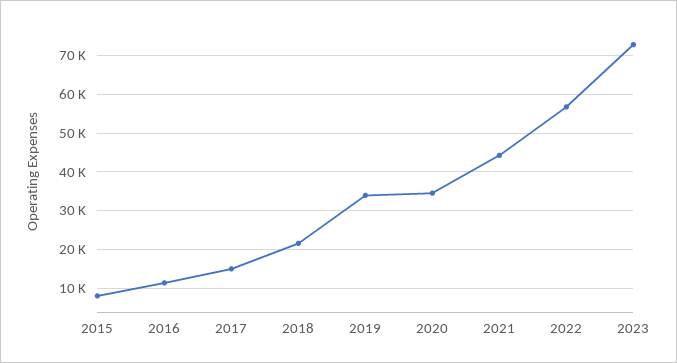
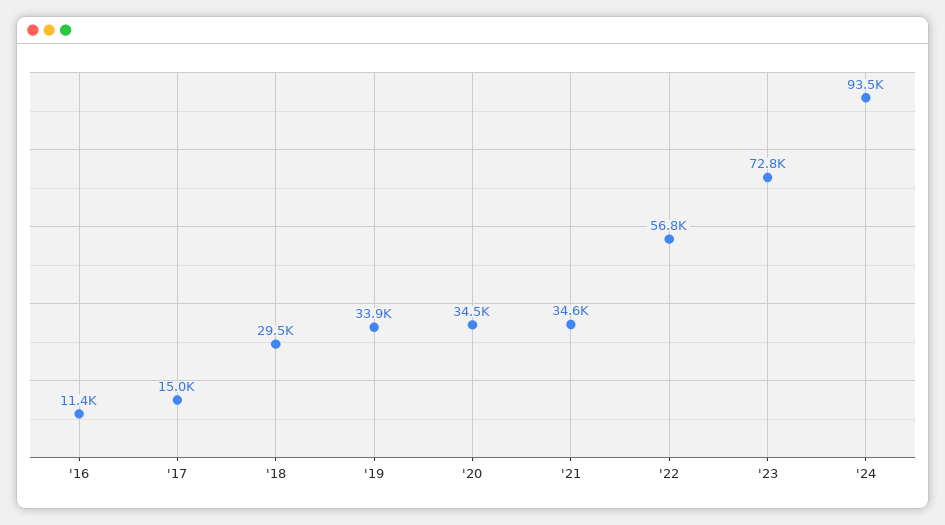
2015: 8000 -> none
2018: 22000 -> 29500
2021: 44000 -> 34600
'24: none -> 93500

